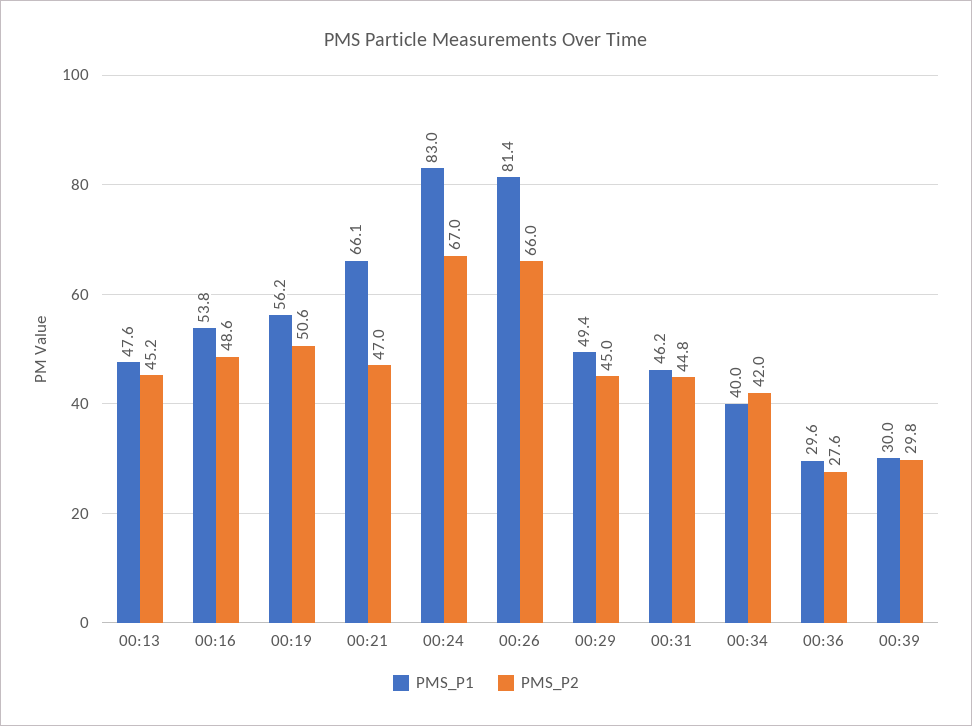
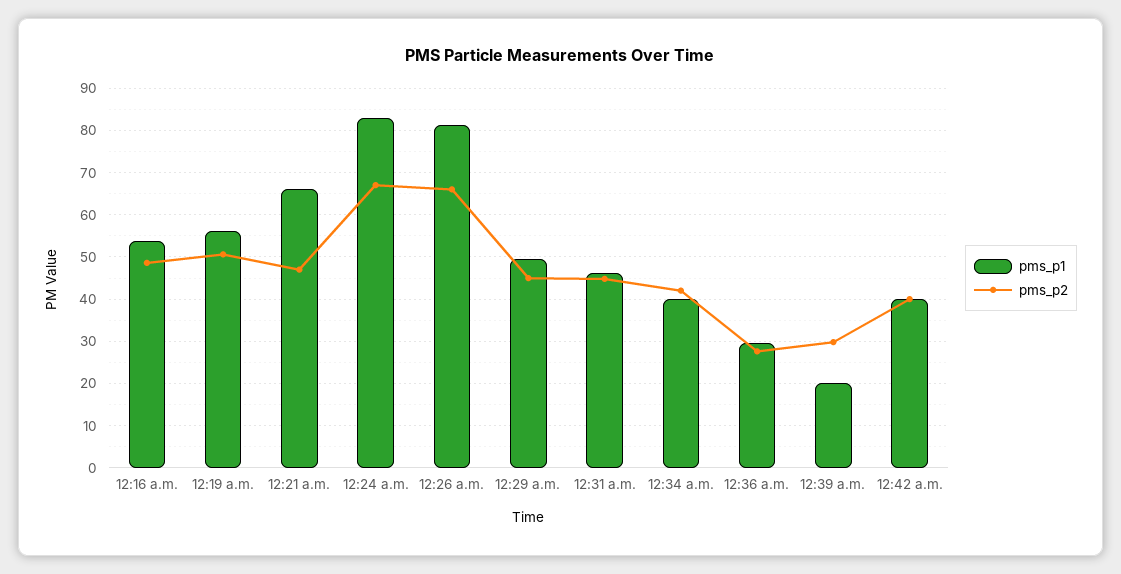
PMS_P1, 00:13: 47.6 -> none
PMS_P2, 00:13: 45.2 -> none
PMS_P1, 00:39: 30 -> 20
PMS_P1, 12:42 a.m.: none -> 40
PMS_P2, 12:42 a.m.: none -> 40

